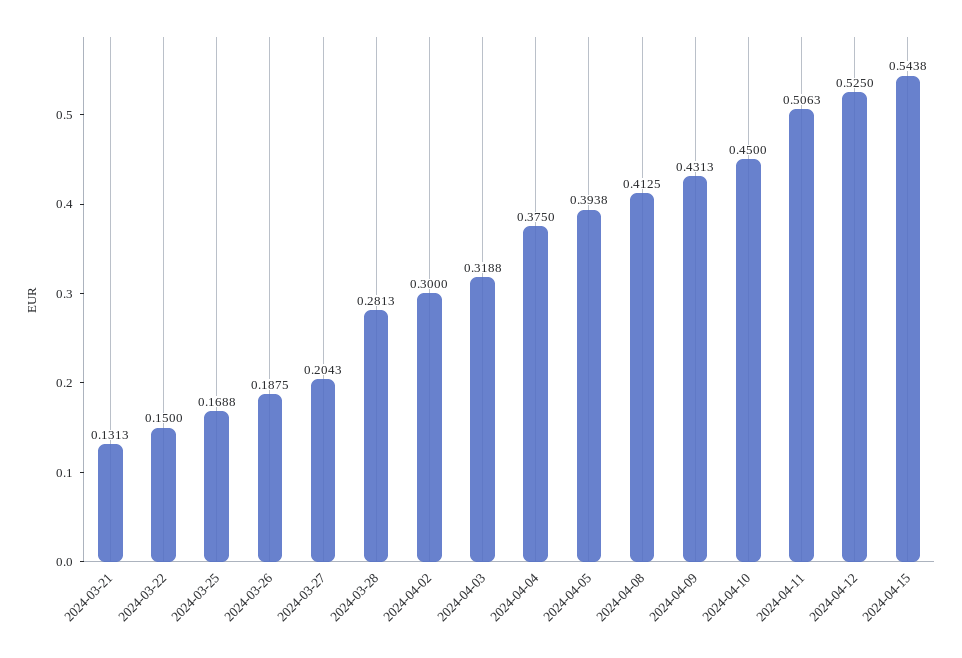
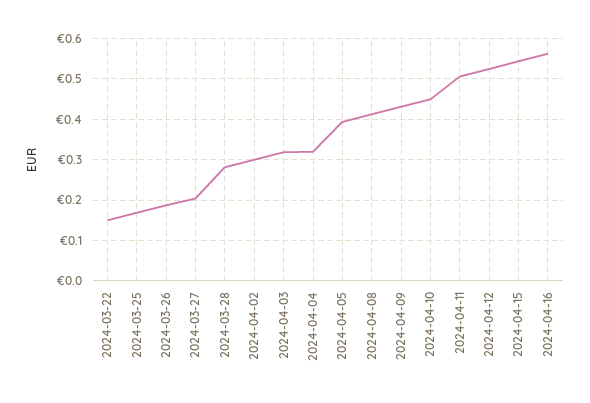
2024-03-21: 0.1313 -> none
2024-04-04: 0.375 -> 0.32
2024-04-16: none -> 0.56

